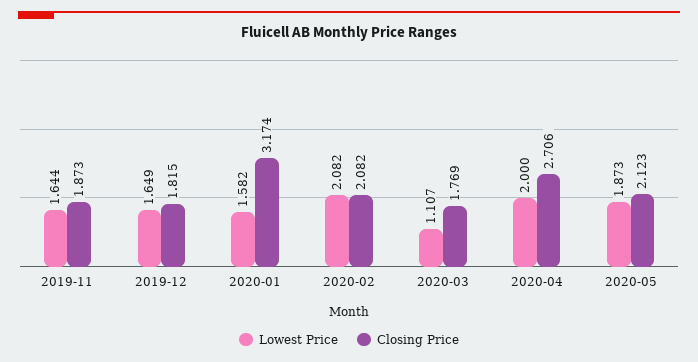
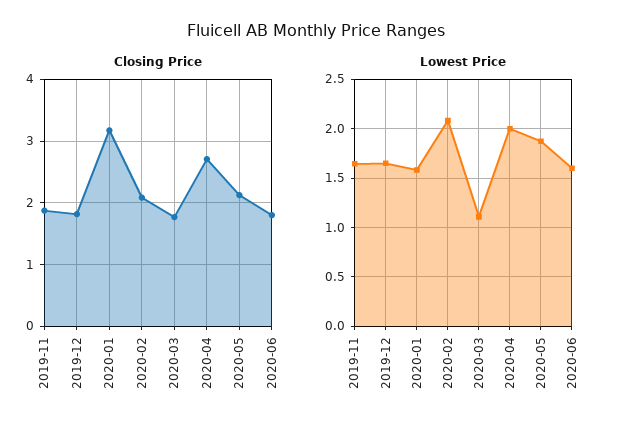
Closing Price, 2020-06: none -> 1.8
Lowest Price, 2020-06: none -> 1.6

